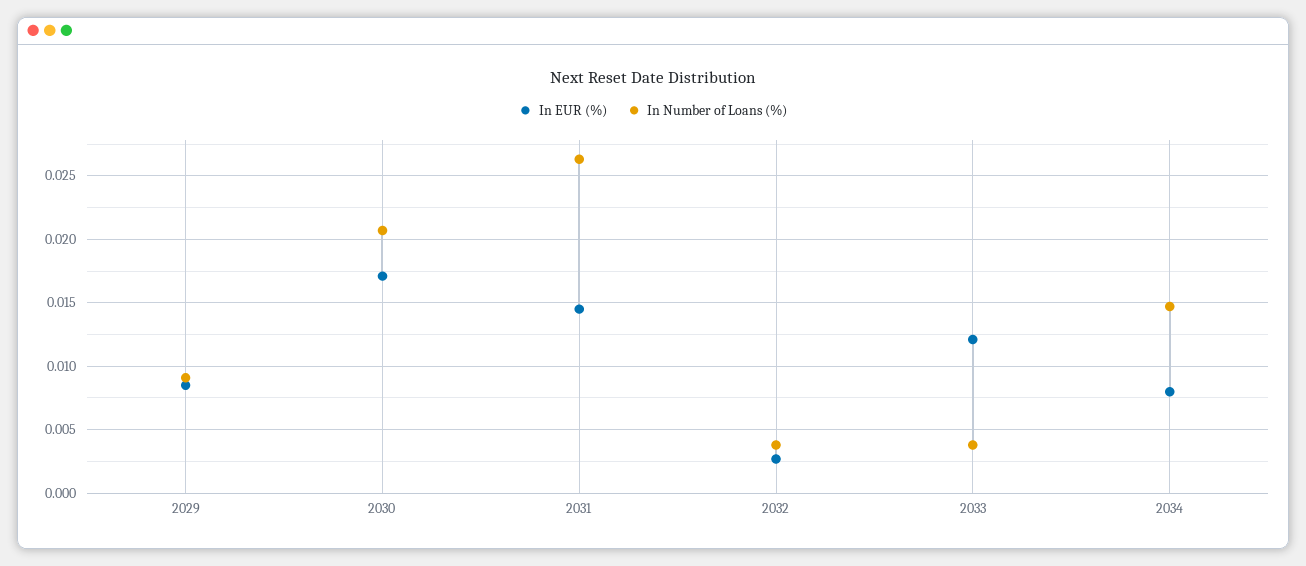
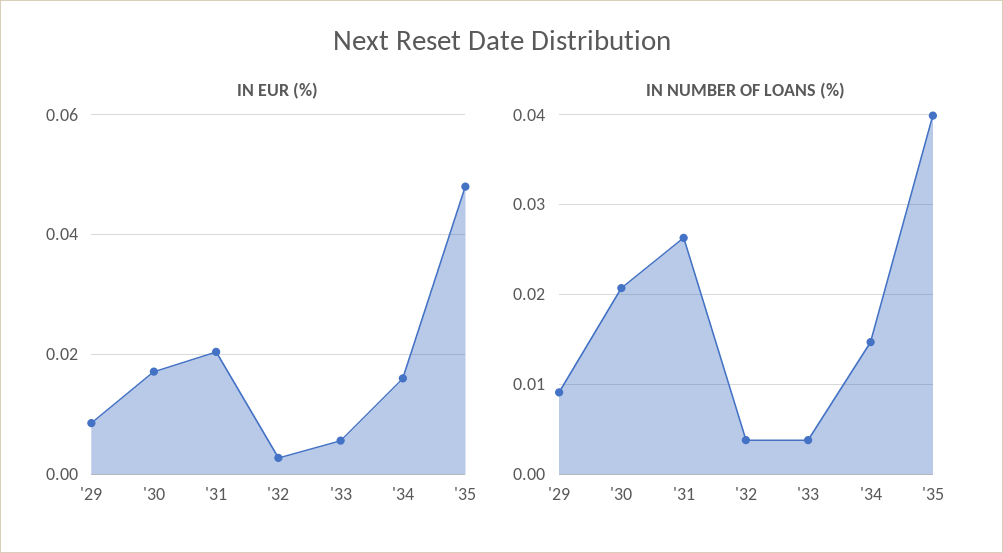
In EUR (%), 2031: 0.0145 -> 0.02
In EUR (%), 2033: 0.012 -> 0.006
In EUR (%), 2034: 0.008 -> 0.016
In EUR (%), '35: none -> 0.048
In Number of Loans (%), '35: none -> 0.04

